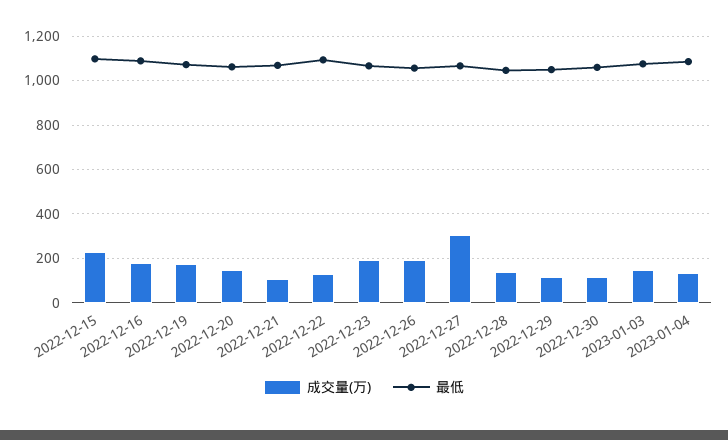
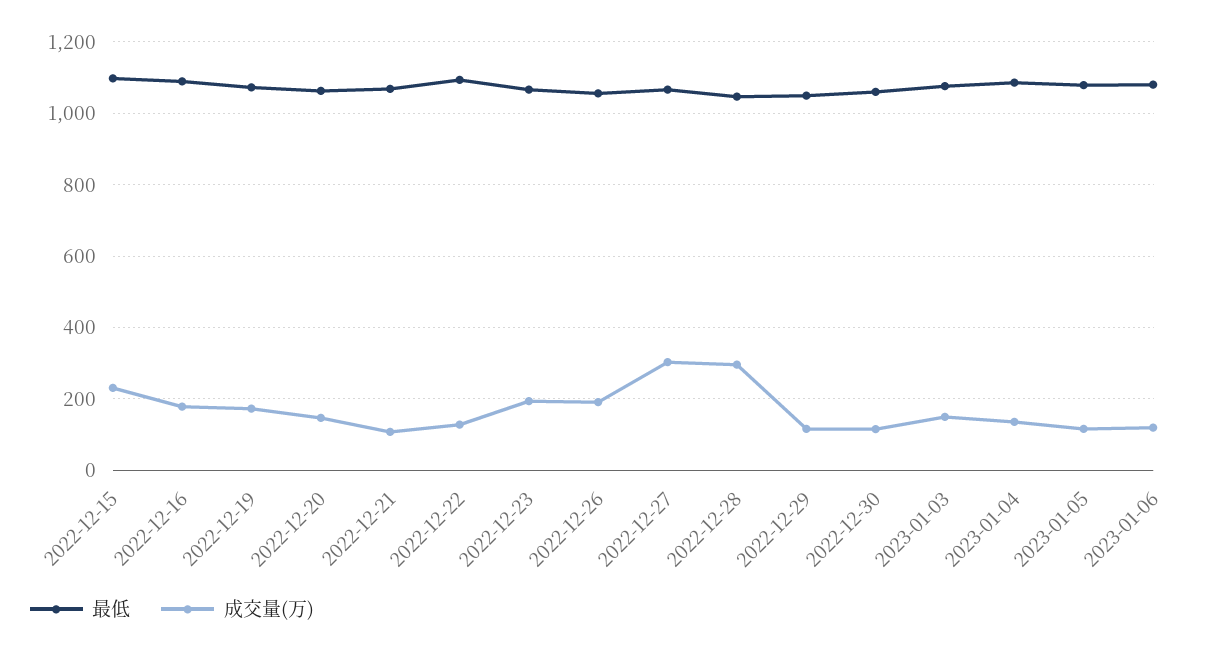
成交量(万), 2022-12-28: 150 -> 300
最低, 2023-01-05: none -> 1080
成交量(万), 2023-01-05: none -> 120
最低, 2023-01-06: none -> 1080
成交量(万), 2023-01-06: none -> 120

